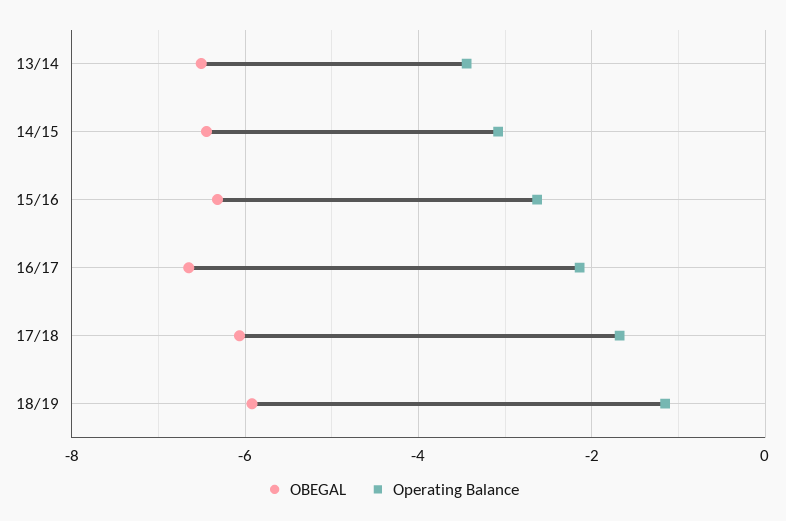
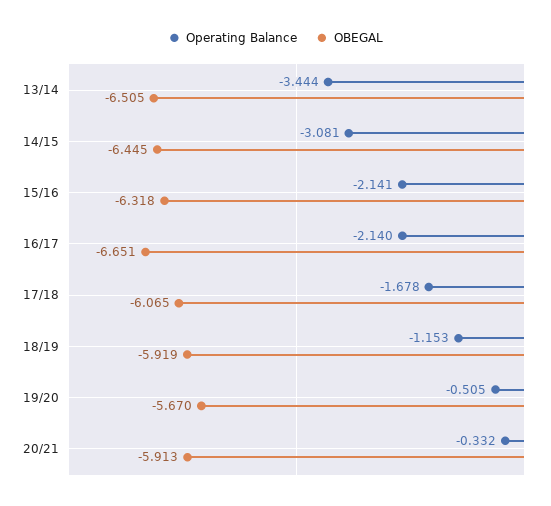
Operating Balance, 15/16: -2.6 -> -2.141
Operating Balance, 19/20: none -> -0.505
OBEGAL, 19/20: none -> -5.67
Operating Balance, 20/21: none -> -0.332
OBEGAL, 20/21: none -> -5.913

